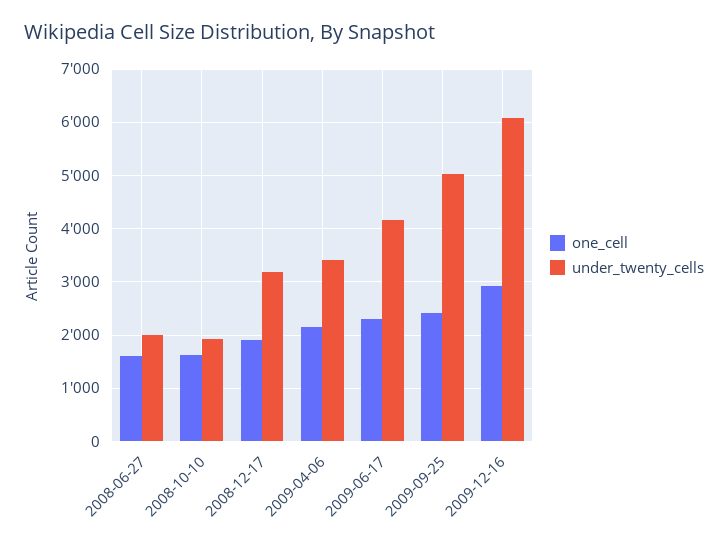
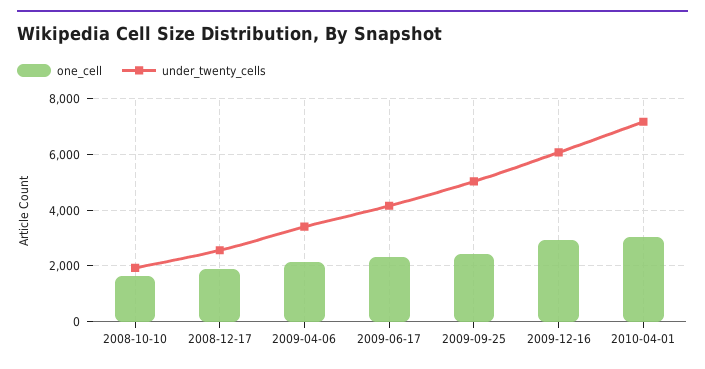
one_cell, 2008-06-27: 1600 -> none
under_twenty_cells, 2008-06-27: 2000 -> none
under_twenty_cells, 2008-12-17: 3200 -> 2500
one_cell, 2010-04-01: none -> 3000
under_twenty_cells, 2010-04-01: none -> 7250

